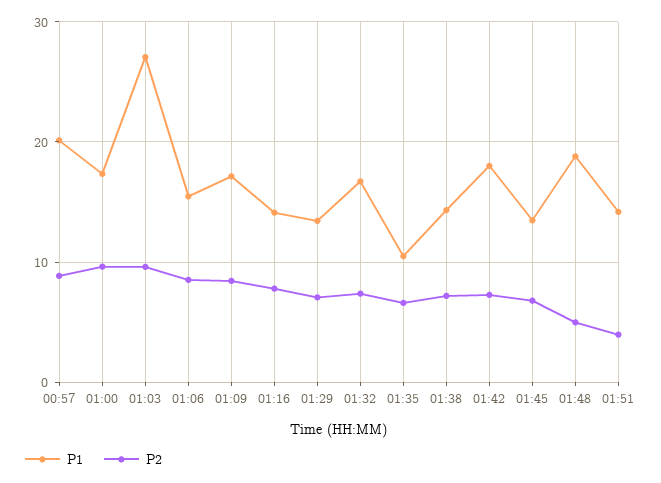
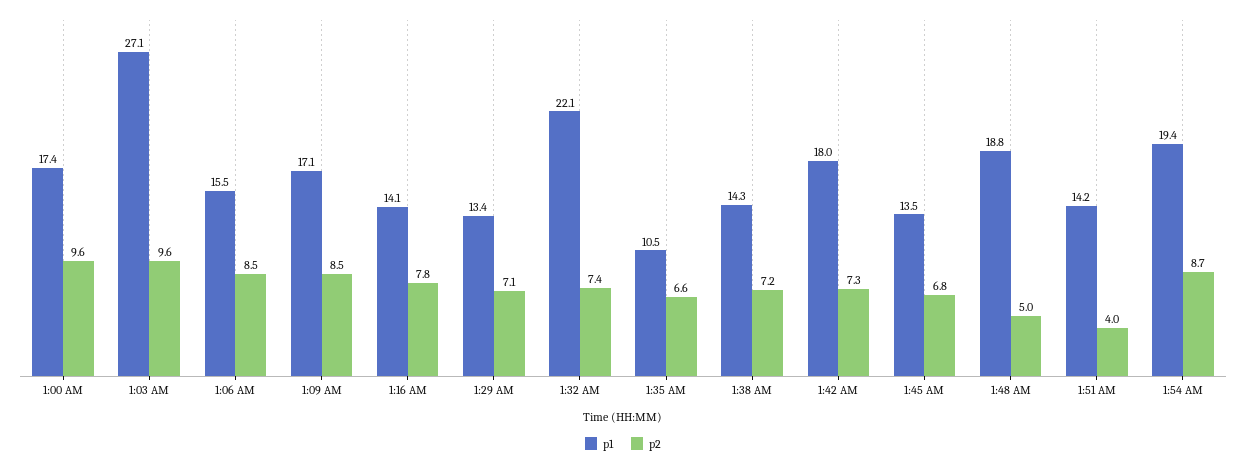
P1, 00:57: 20 -> none
P2, 00:57: 9 -> none
P1, 01:32: 17 -> 22.1
P1, 1:54 AM: none -> 19.4
P2, 1:54 AM: none -> 8.7

